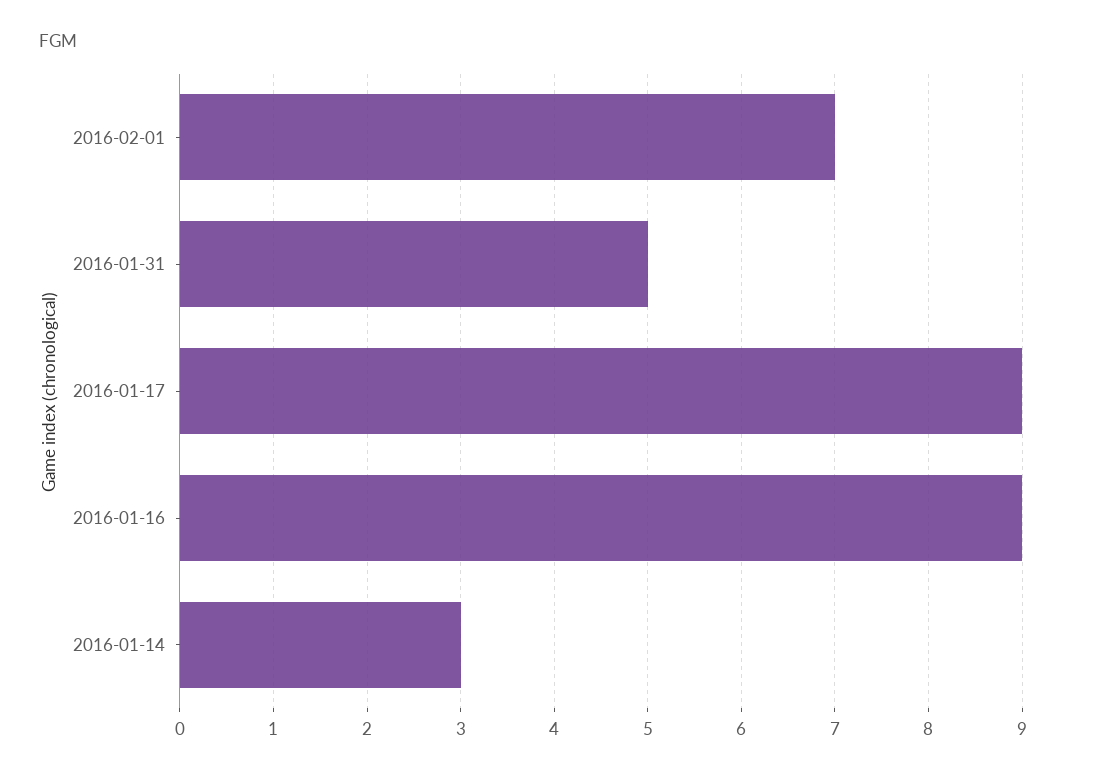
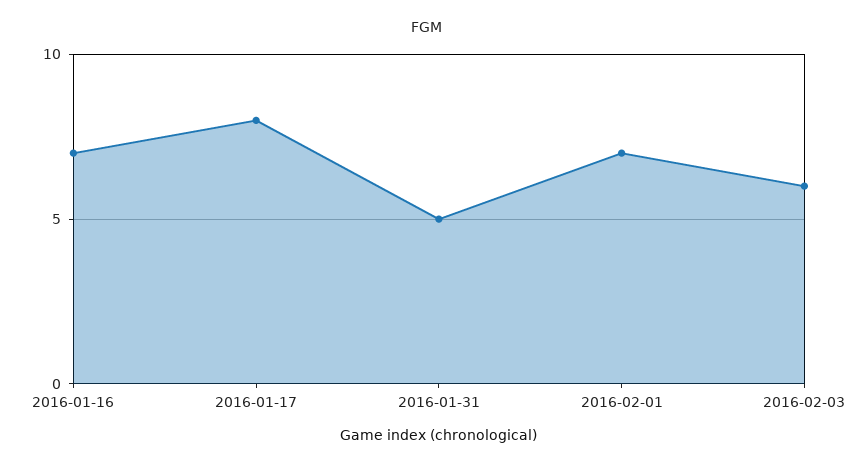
2016-01-17: 9 -> 8
2016-01-16: 9 -> 7
2016-01-14: 3 -> none
2016-02-03: none -> 6

